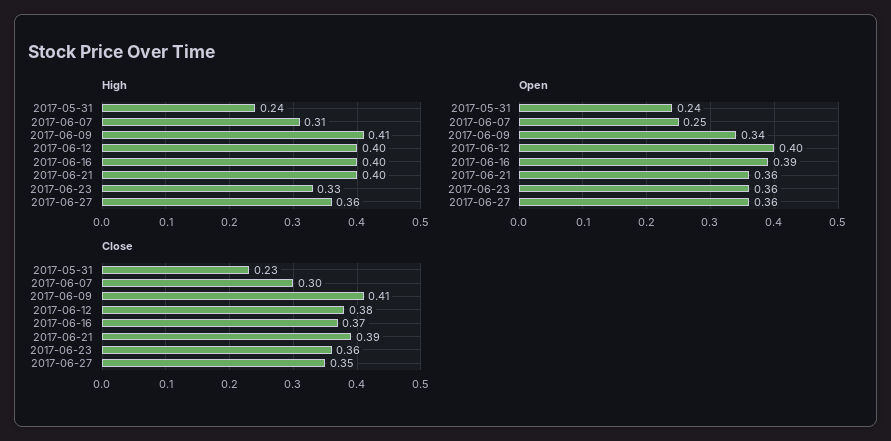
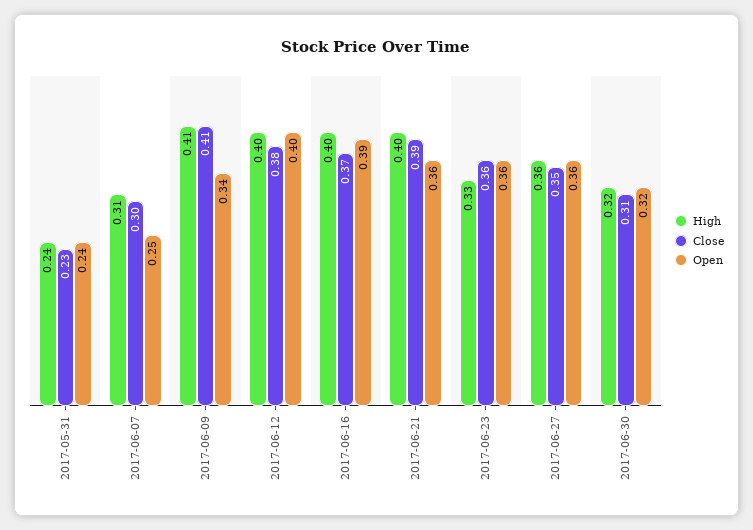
High, 2017-06-30: none -> 0.32
Close, 2017-06-30: none -> 0.31
Open, 2017-06-30: none -> 0.32

